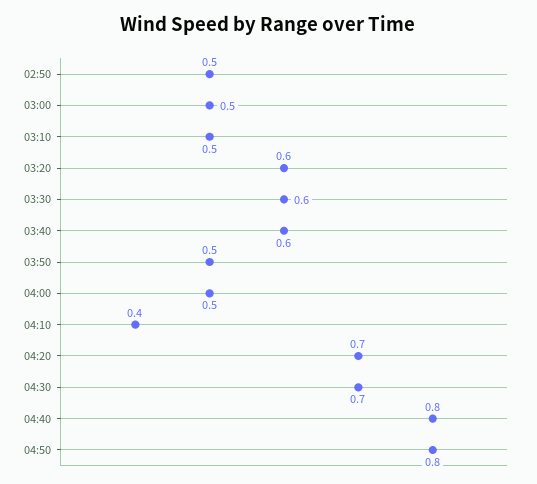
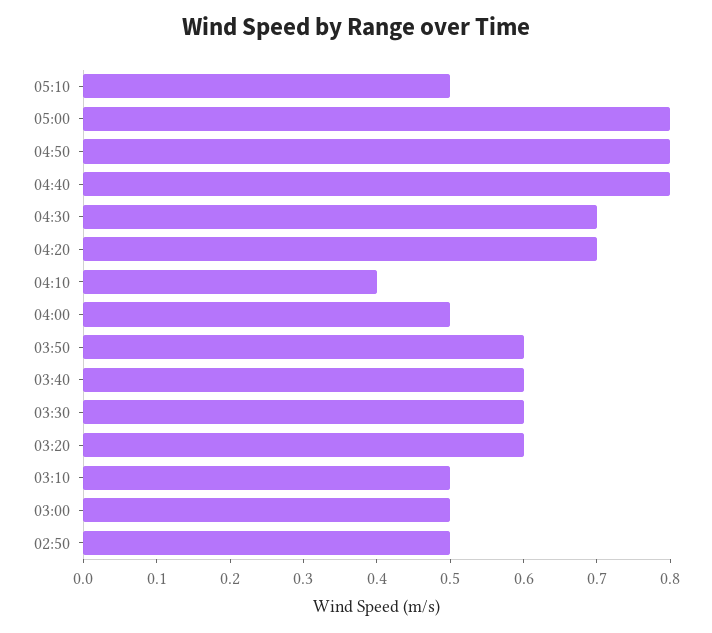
03:50: 0.5 -> 0.6
05:10: none -> 0.5
05:00: none -> 0.8

